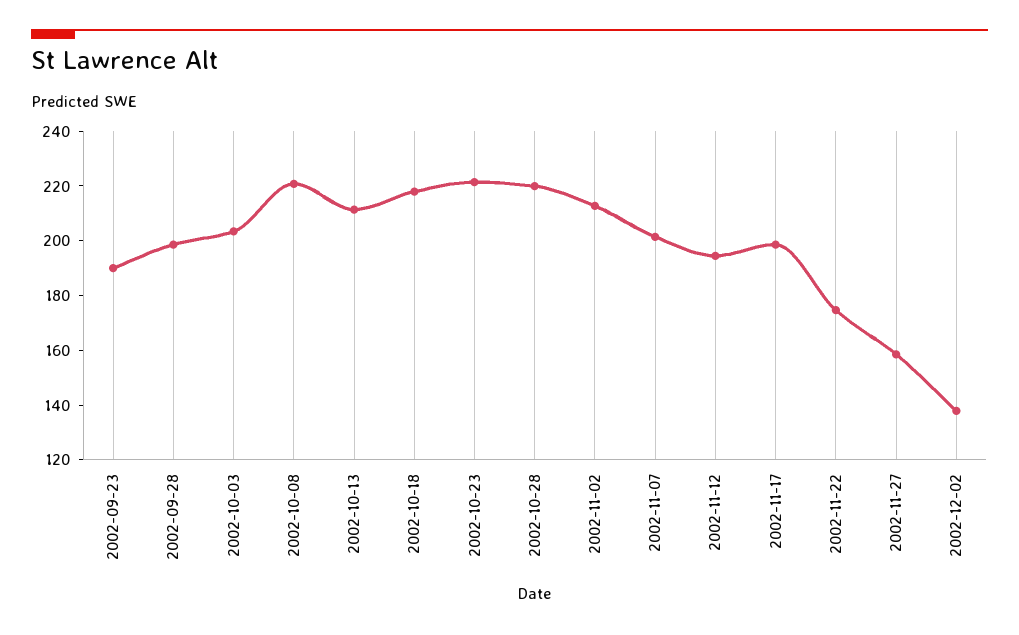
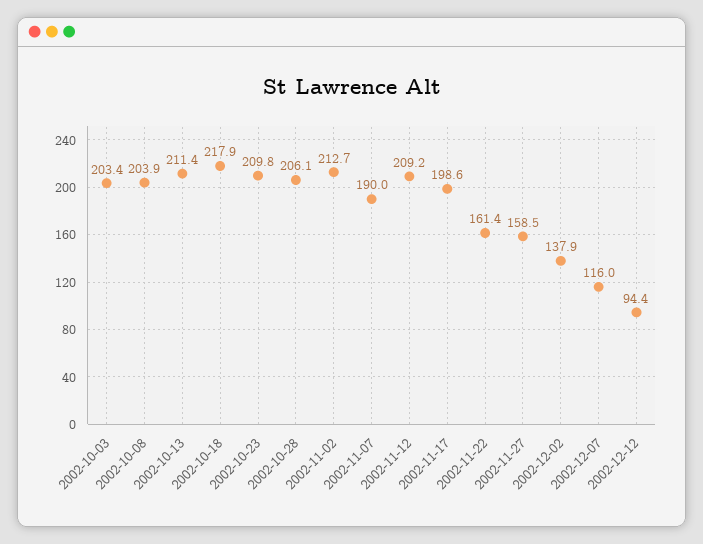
2002-09-23: 190 -> none
2002-09-28: 200 -> none
2002-10-08: 220 -> 203.9
2002-10-23: 220 -> 209.8
2002-10-28: 220 -> 206.1
2002-11-07: 200 -> 190
2002-11-12: 195 -> 209.2
2002-11-22: 175 -> 161.4
2002-12-07: none -> 116
2002-12-12: none -> 94.4

